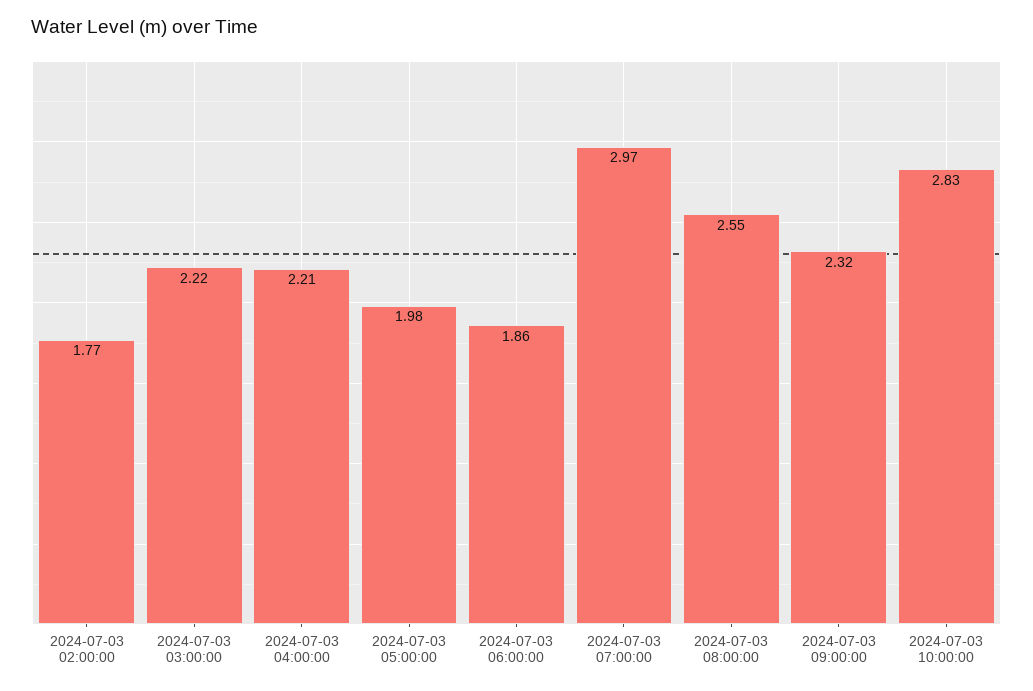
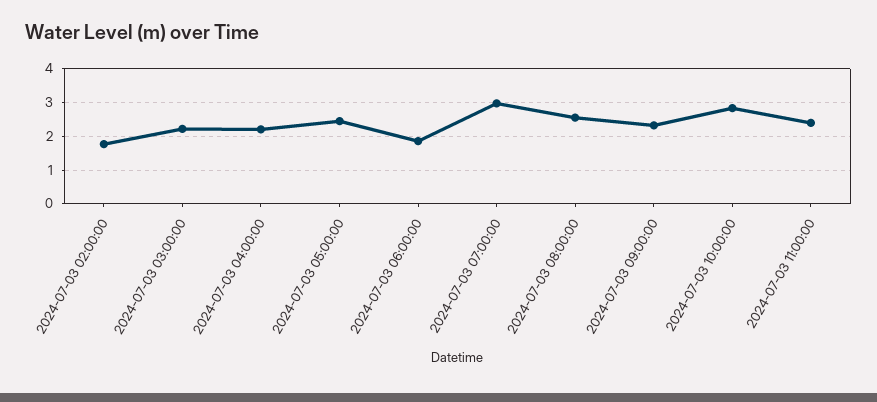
2024-07-03 05:00:00: 1.98 -> 2.4
2024-07-03 11:00:00: none -> 2.4

